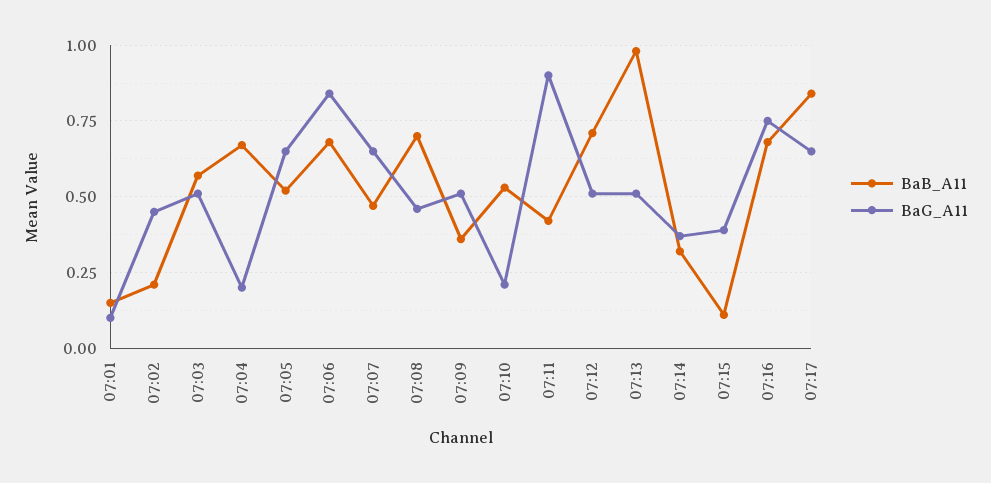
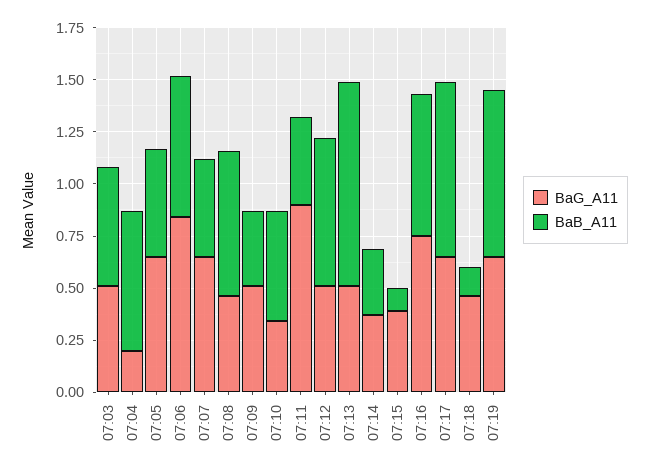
BaB_A11, 07:01: 0.15 -> none
BaG_A11, 07:01: 0.1 -> none
BaB_A11, 07:02: 0.2 -> none
BaG_A11, 07:02: 0.45 -> none
BaG_A11, 07:10: 0.2 -> 0.35
BaG_A11, 07:18: none -> 0.45
BaB_A11, 07:18: none -> 0.15
BaG_A11, 07:19: none -> 0.65
BaB_A11, 07:19: none -> 0.8

